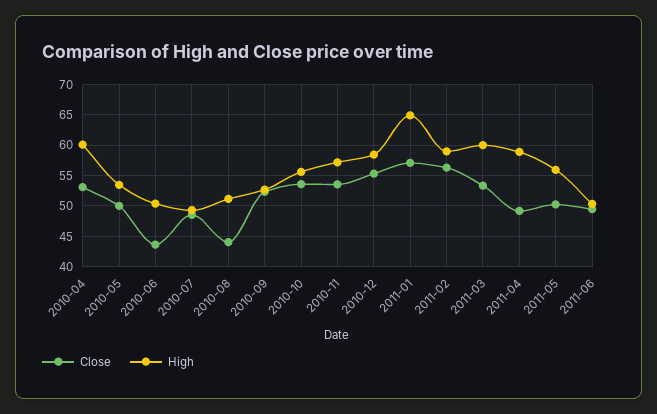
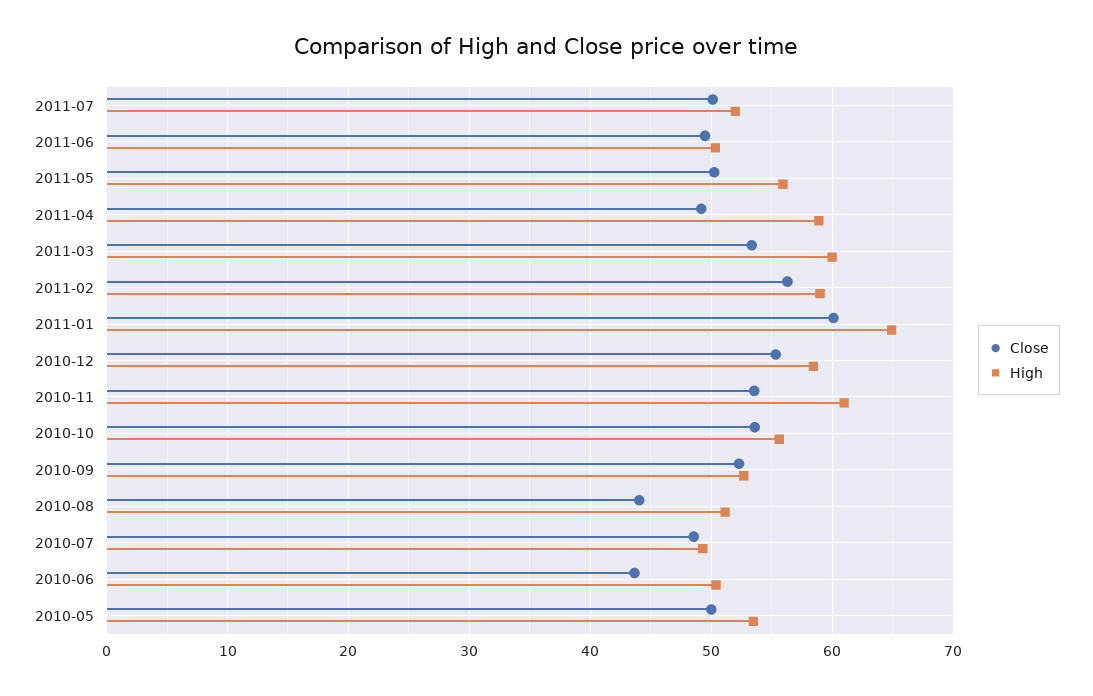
Close, 2010-04: 53 -> none
High, 2010-04: 60 -> none
High, 2010-11: 57 -> 61
Close, 2011-01: 57 -> 60
Close, 2011-07: none -> 50
High, 2011-07: none -> 52

